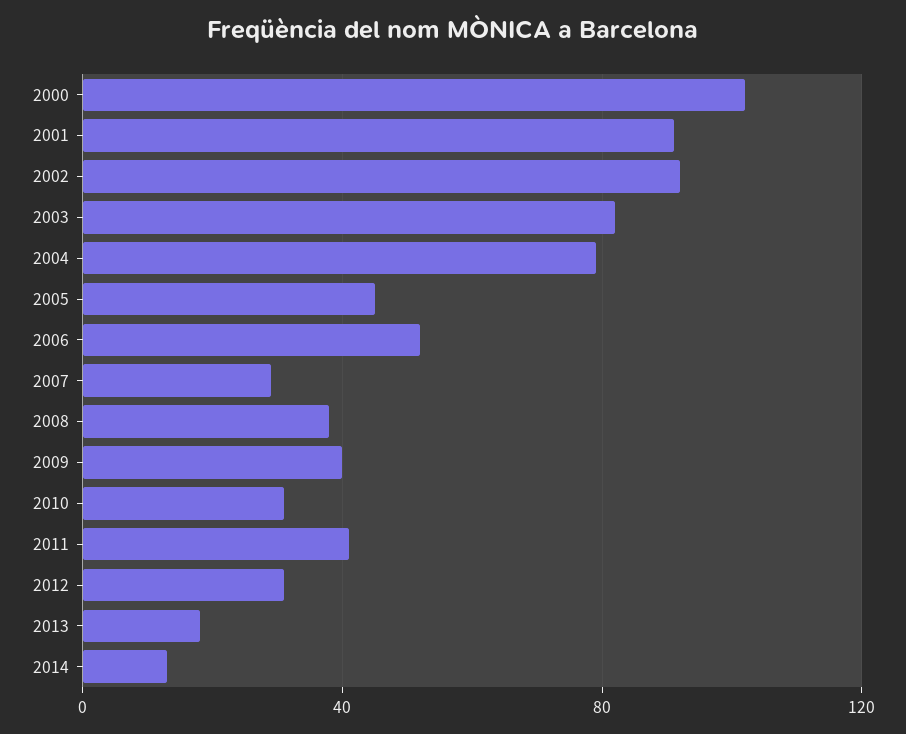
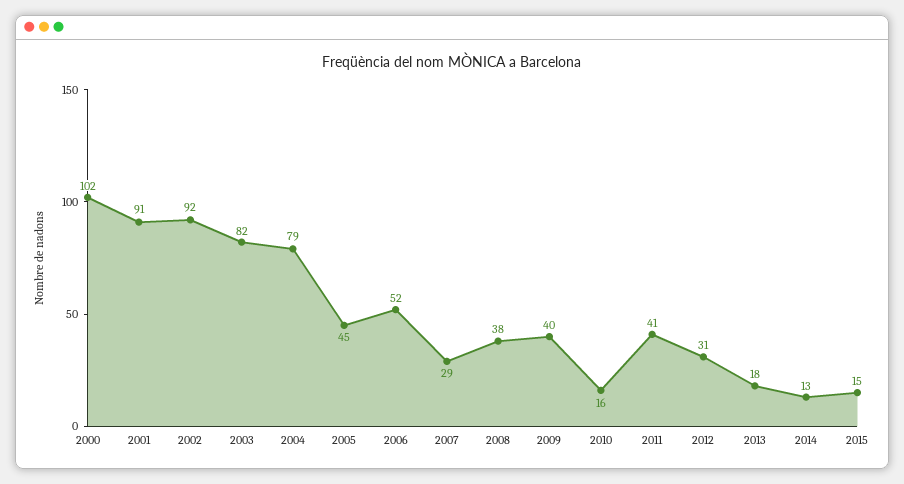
2010: 30 -> 16
2015: none -> 15

